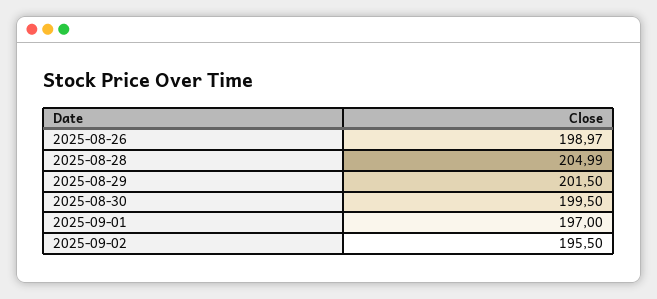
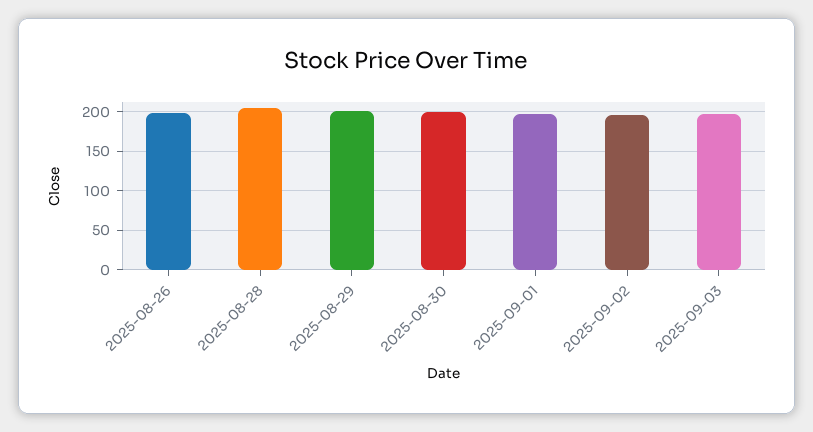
2025-09-03: none -> 200

